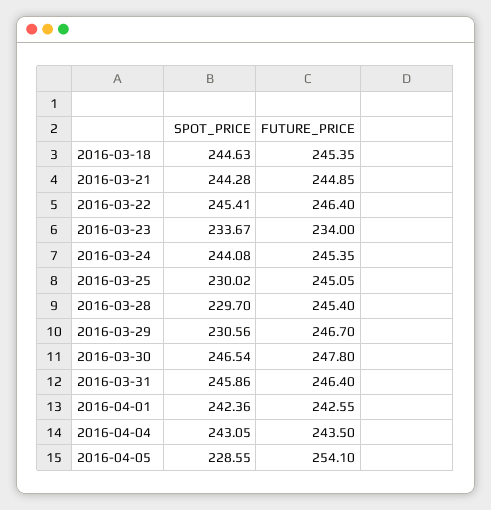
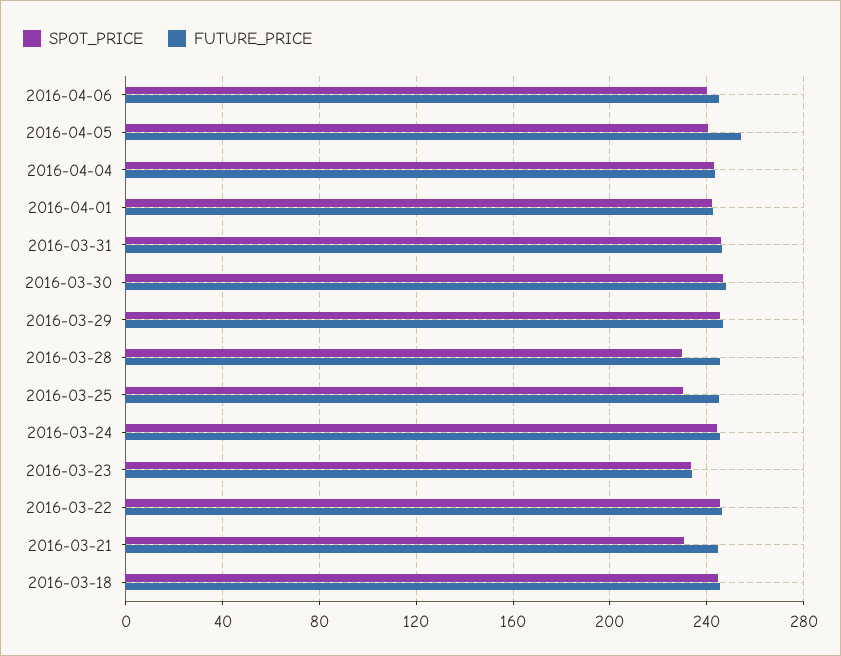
SPOT_PRICE, 2016-03-21: 244.28 -> 230
SPOT_PRICE, 2016-03-29: 230.56 -> 245
SPOT_PRICE, 2016-04-05: 228.55 -> 240
SPOT_PRICE, 2016-04-06: none -> 240
FUTURE_PRICE, 2016-04-06: none -> 245

